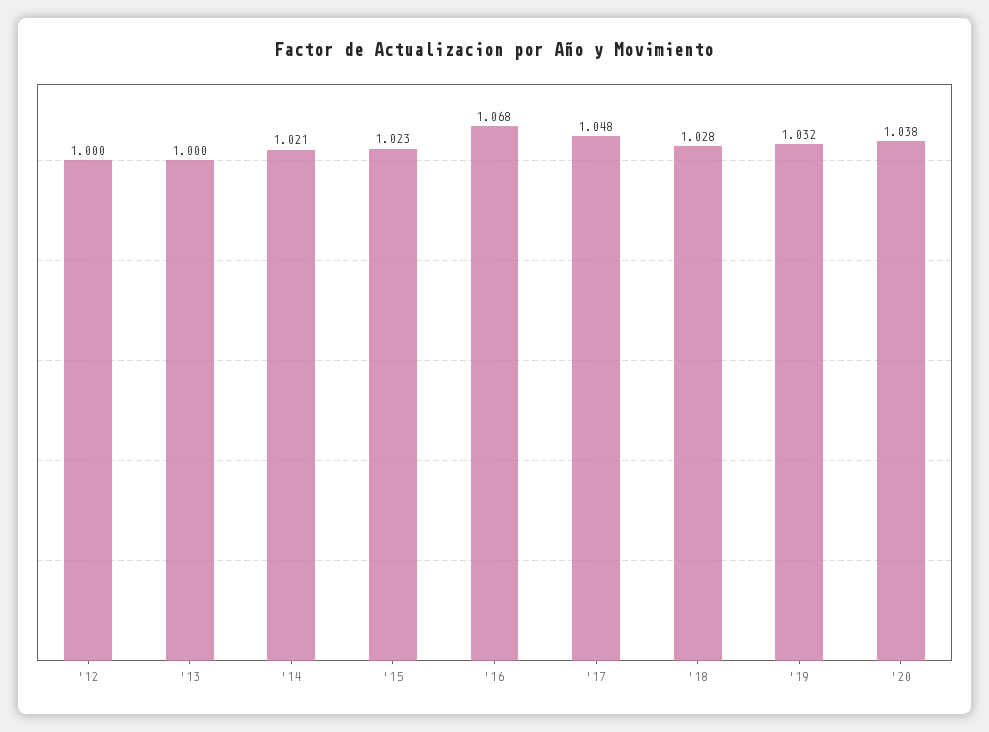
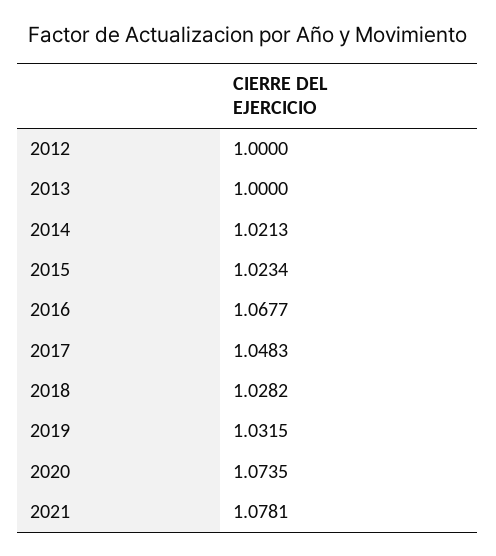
'20: 1.038 -> 1.0735
2021: none -> 1.0781

